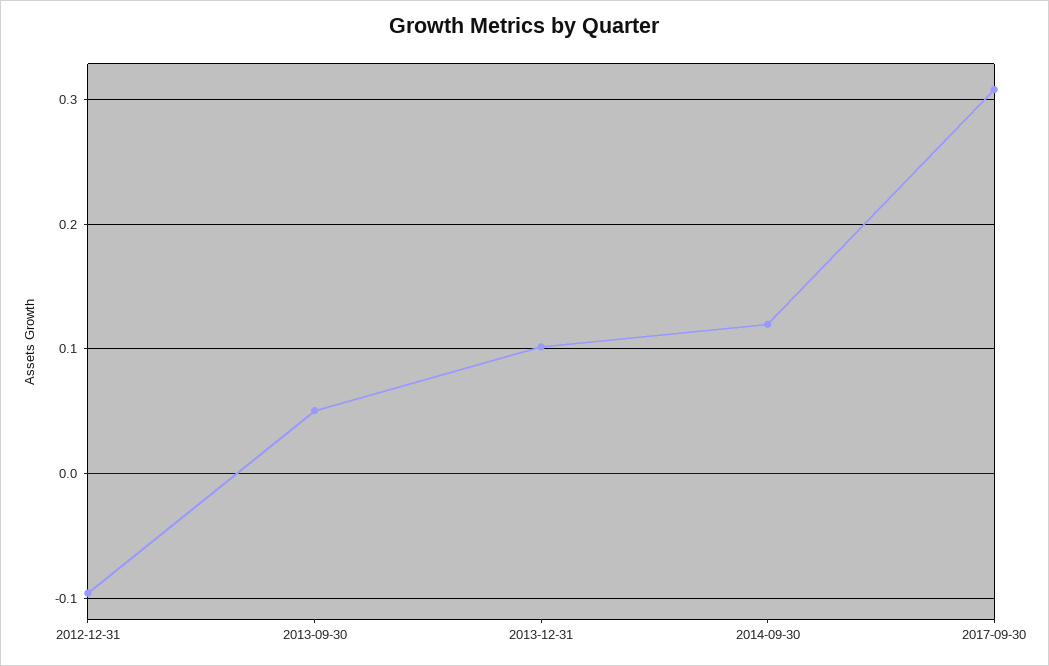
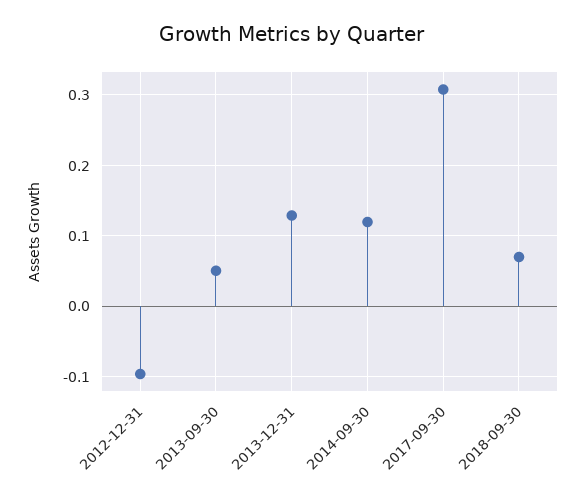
2013-12-31: 0.1 -> 0.13
2018-09-30: none -> 0.07

